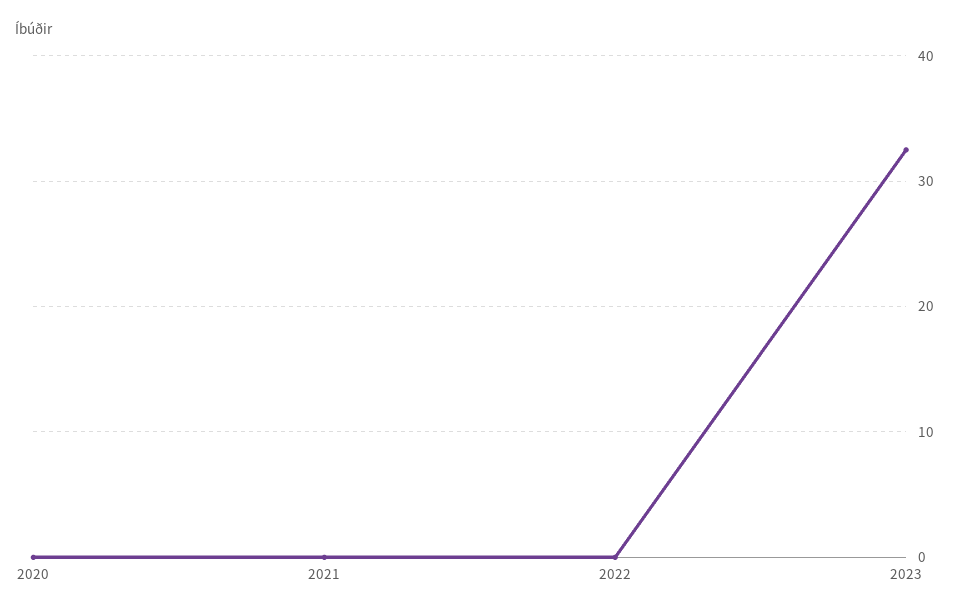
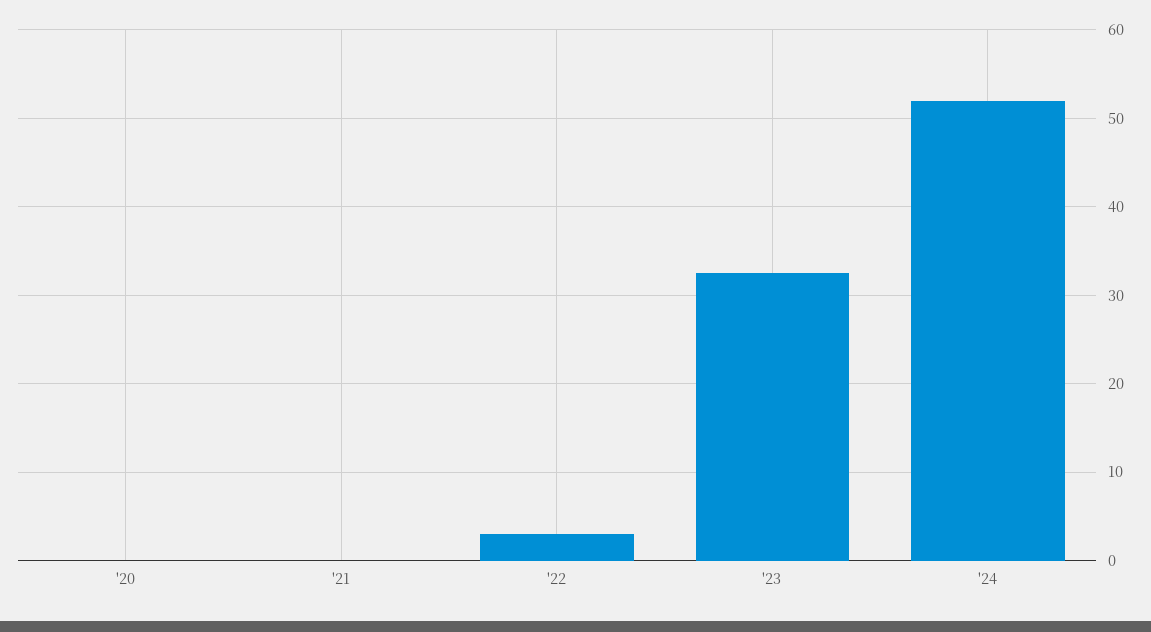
2022: 0 -> 3
'24: none -> 52

